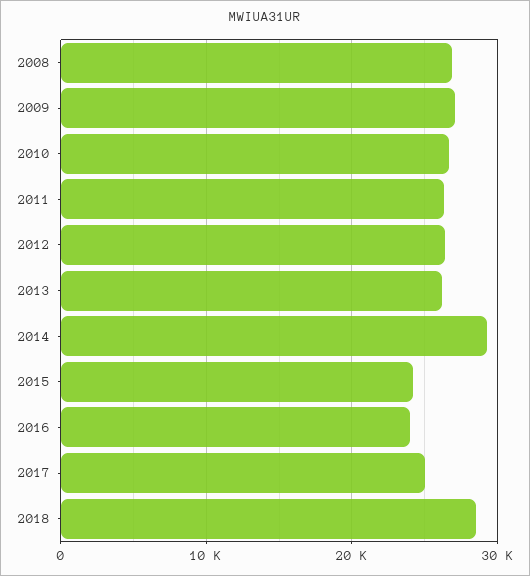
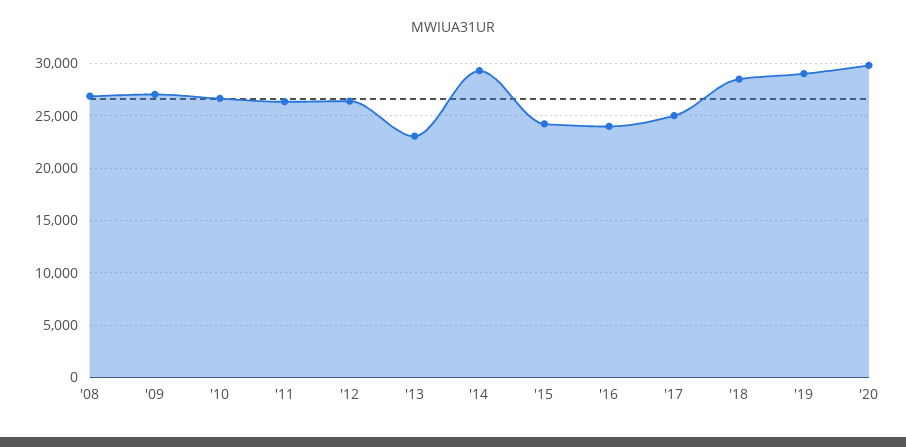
2013: 26000 -> 23000
'19: none -> 29000
'20: none -> 30000

